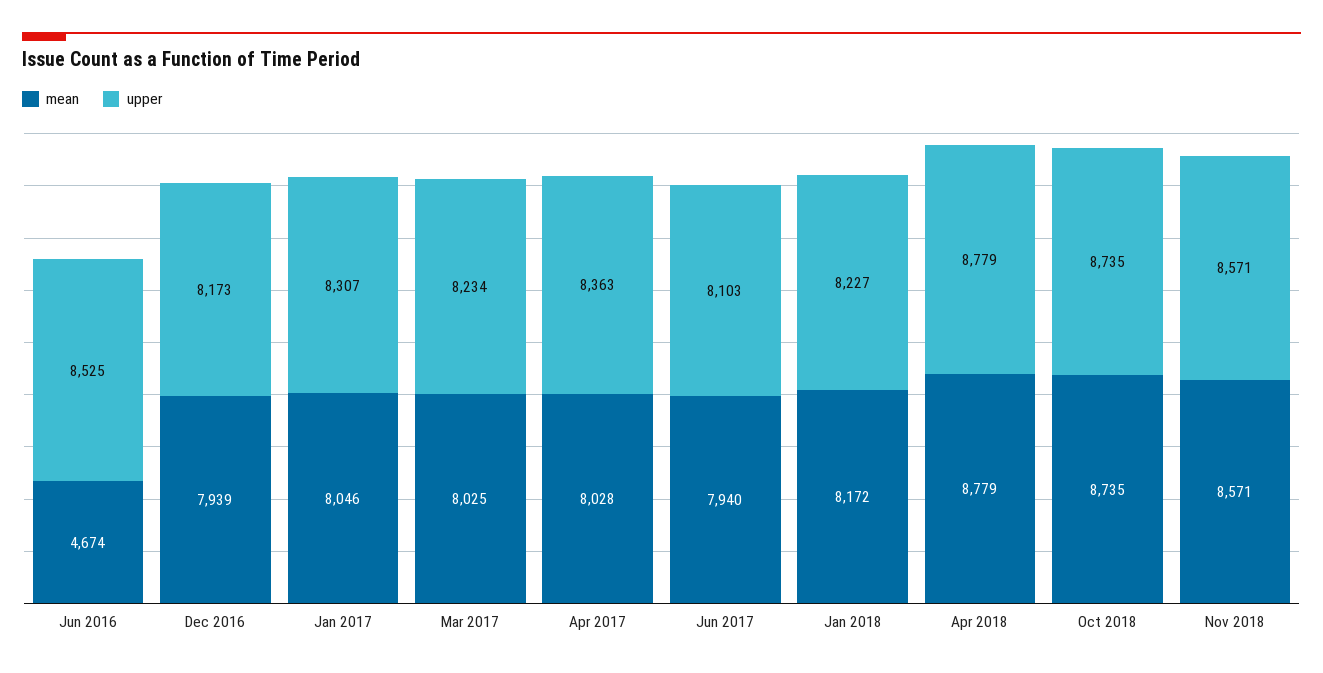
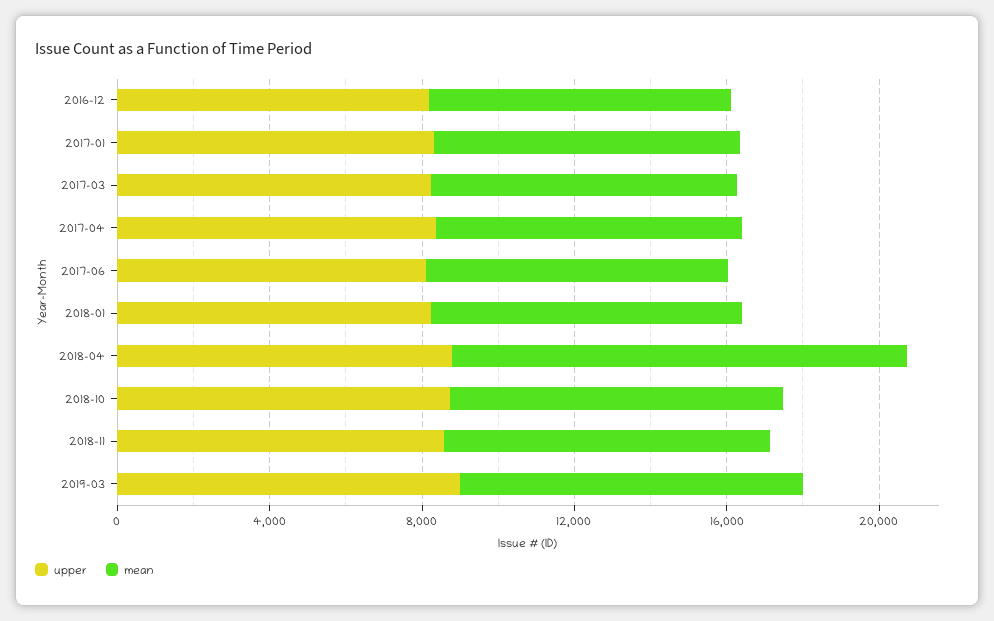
mean, Jun 2016: 4674 -> none
upper, Jun 2016: 8525 -> none
mean, Apr 2018: 8779 -> 12000
upper, 2019-03: none -> 9000
mean, 2019-03: none -> 9000

